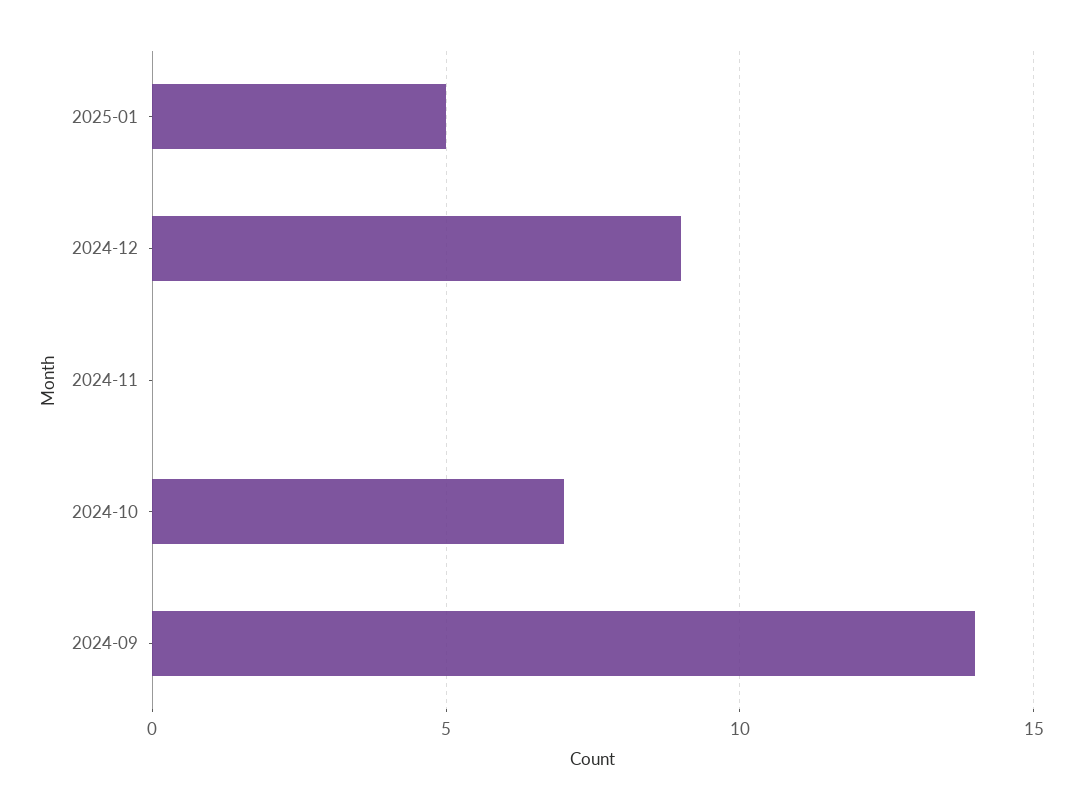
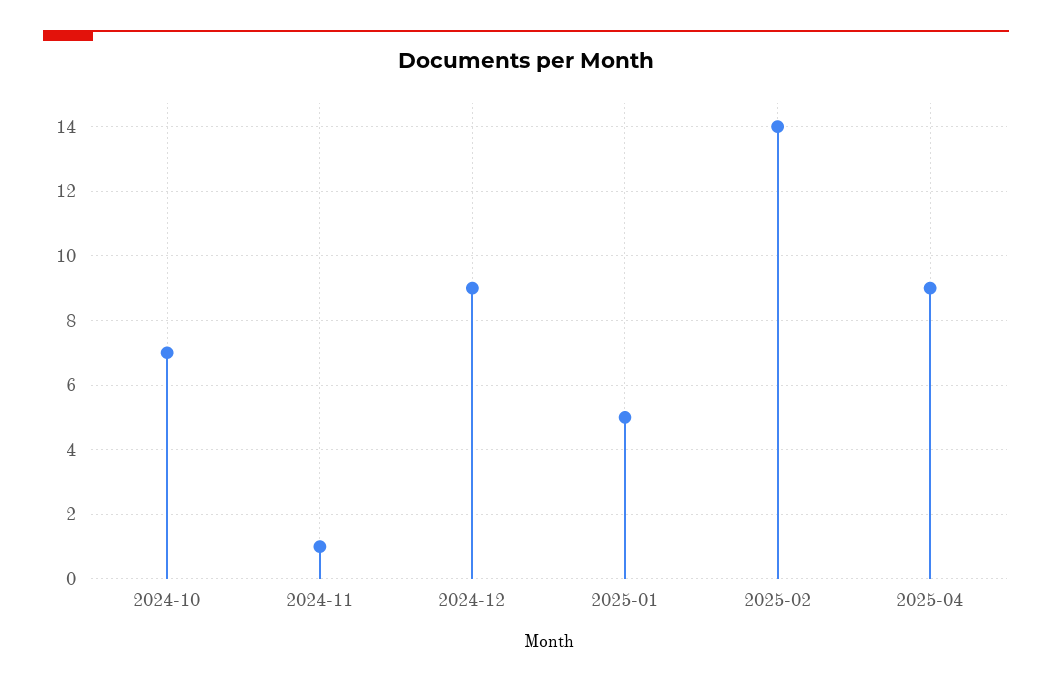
2024-11: 0 -> 1
2024-09: 14 -> none
2025-02: none -> 14
2025-04: none -> 9

